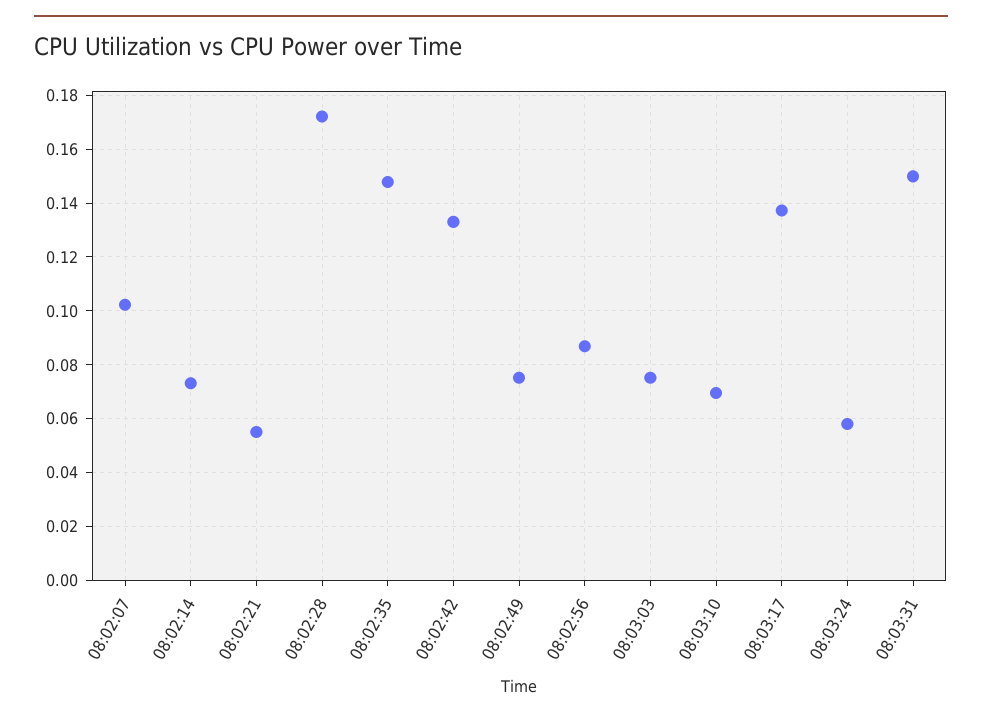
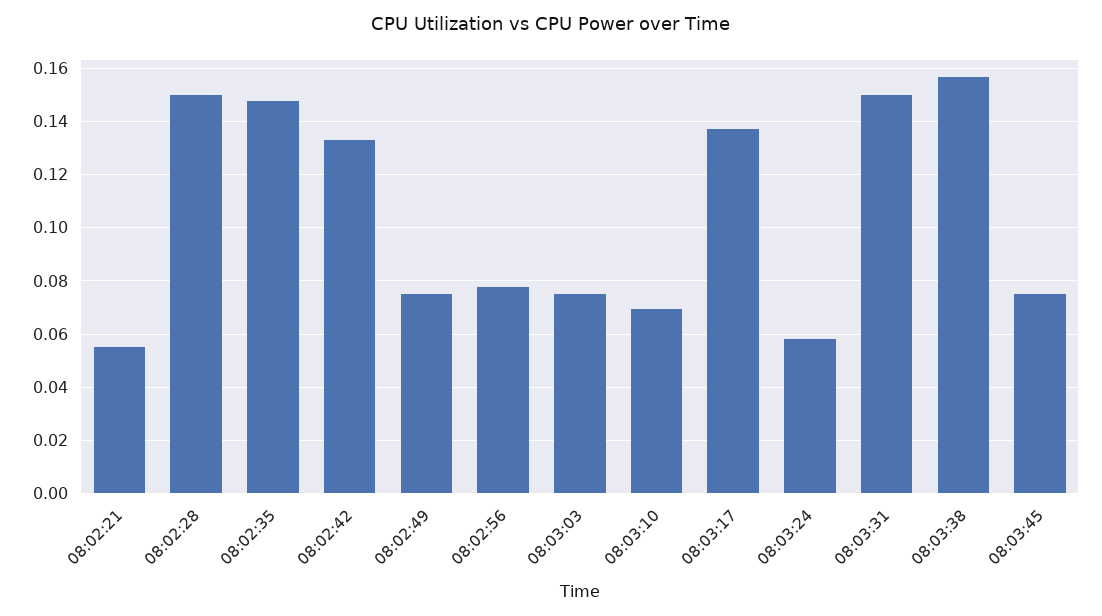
08:02:07: 0.1025 -> none
08:02:14: 0.0725 -> none
08:02:28: 0.1725 -> 0.15
08:02:56: 0.0875 -> 0.0775
08:03:38: none -> 0.1575
08:03:45: none -> 0.075

